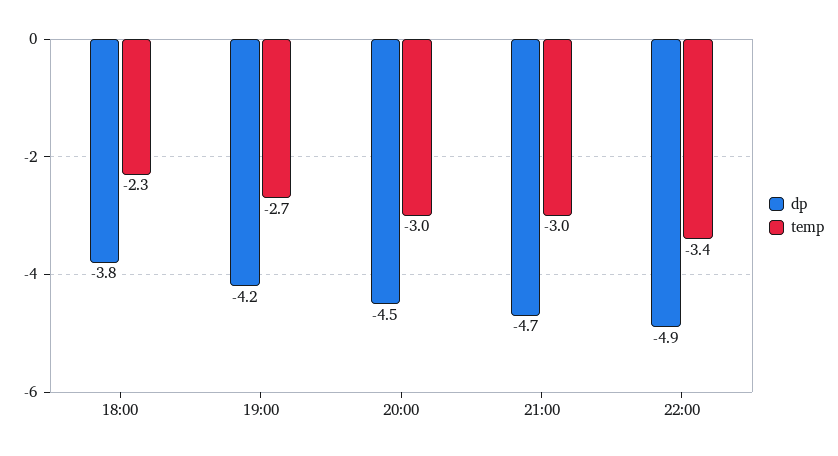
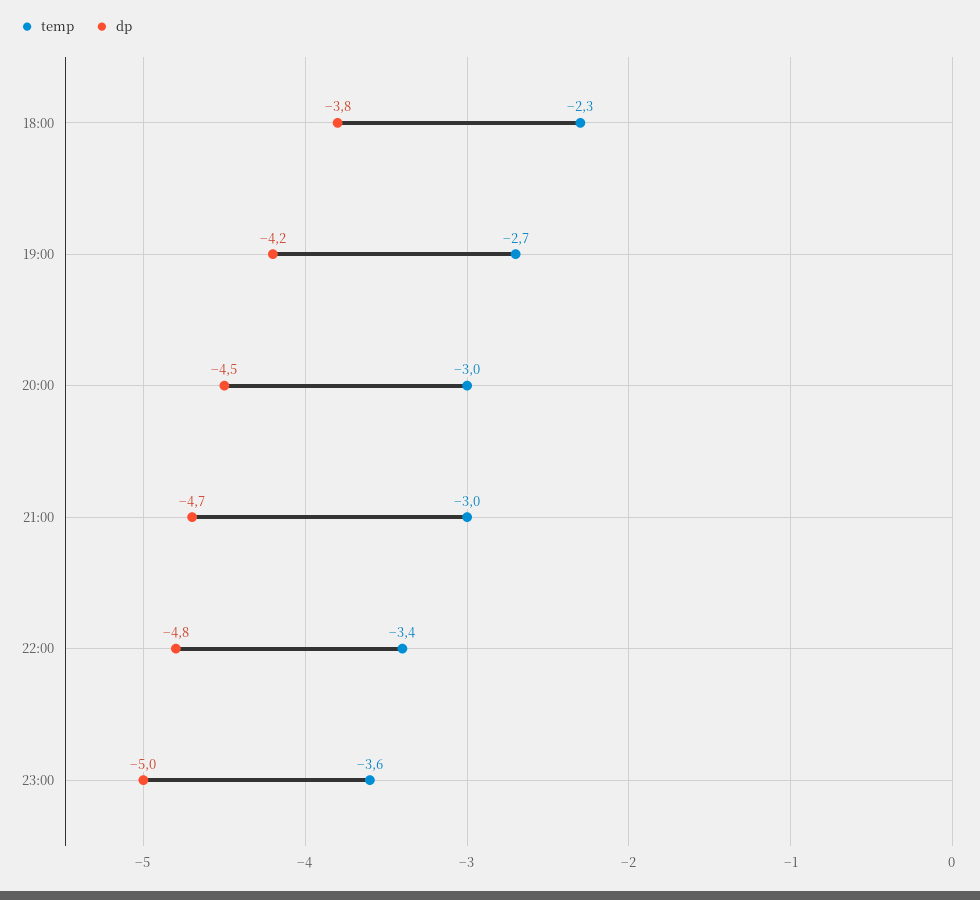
dp, 22:00: -4.9 -> -4.8
temp, 23:00: none -> -3.6
dp, 23:00: none -> -5

